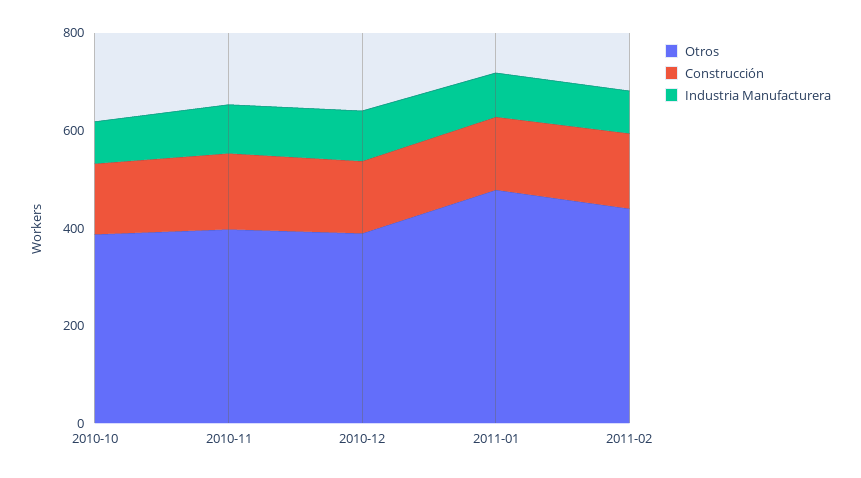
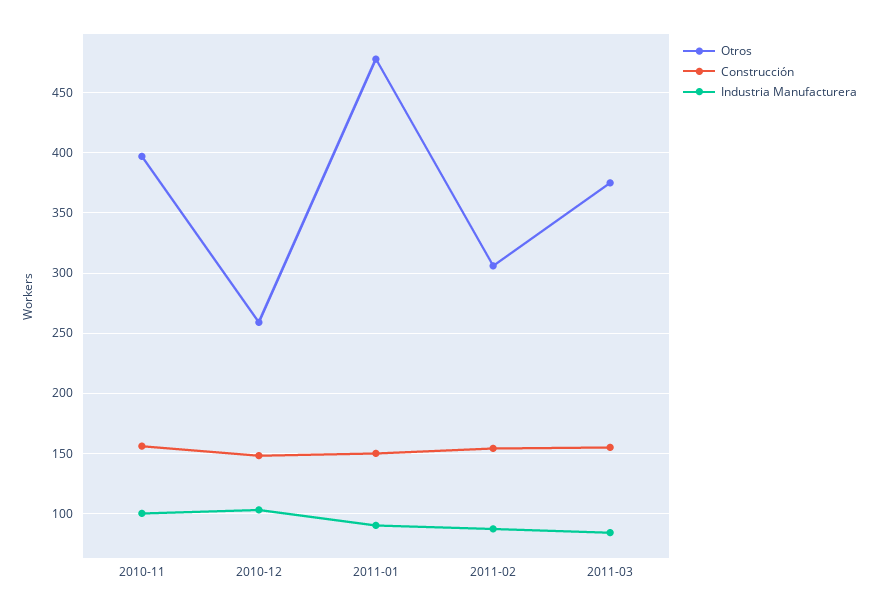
Otros, 2010-10: 400 -> none
Construcción, 2010-10: 150 -> none
Industria Manufacturera, 2010-10: 100 -> none
Otros, 2010-12: 400 -> 260
Otros, 2011-02: 450 -> 305
Otros, 2011-03: none -> 375
Construcción, 2011-03: none -> 155
Industria Manufacturera, 2011-03: none -> 85

